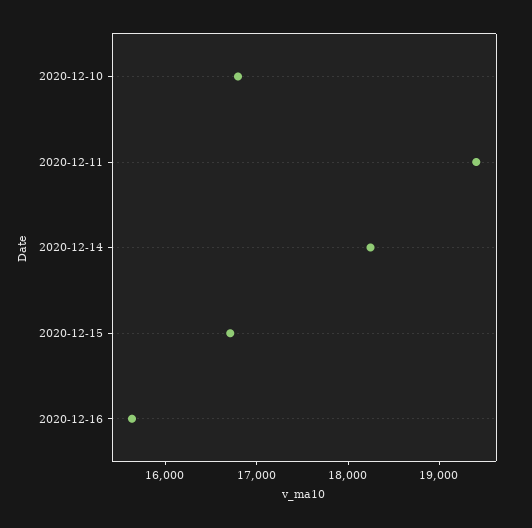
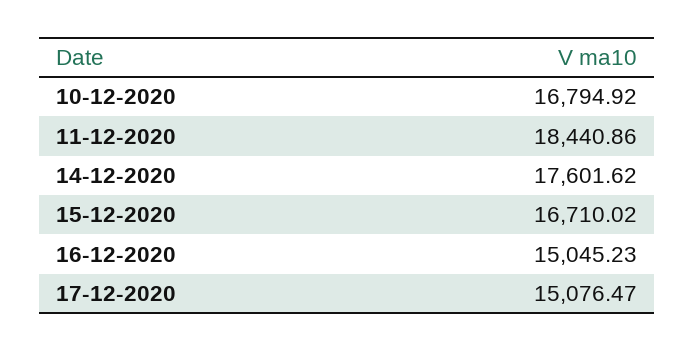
2020-12-11: 19400 -> 18440.86
2020-12-14: 18200 -> 17601.62
2020-12-16: 15600 -> 15045.23
17-12-2020: none -> 15076.47

